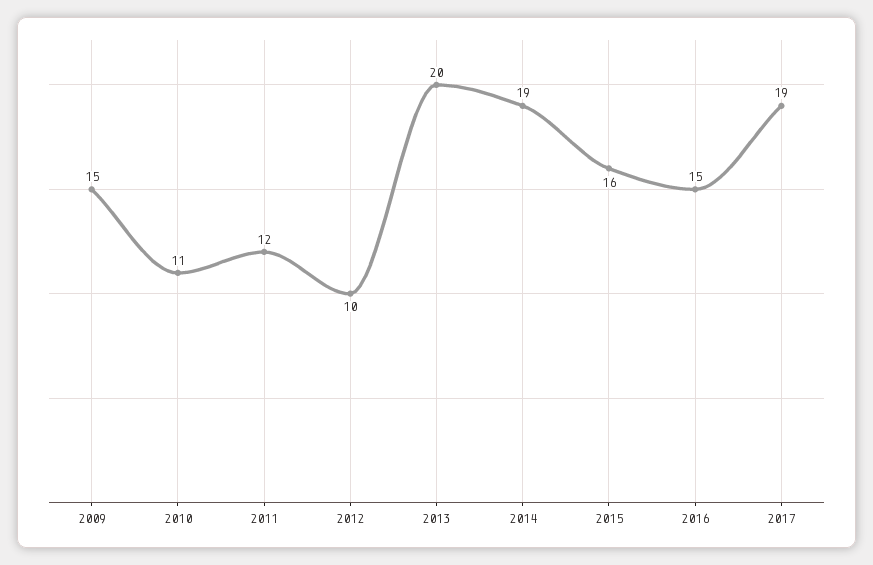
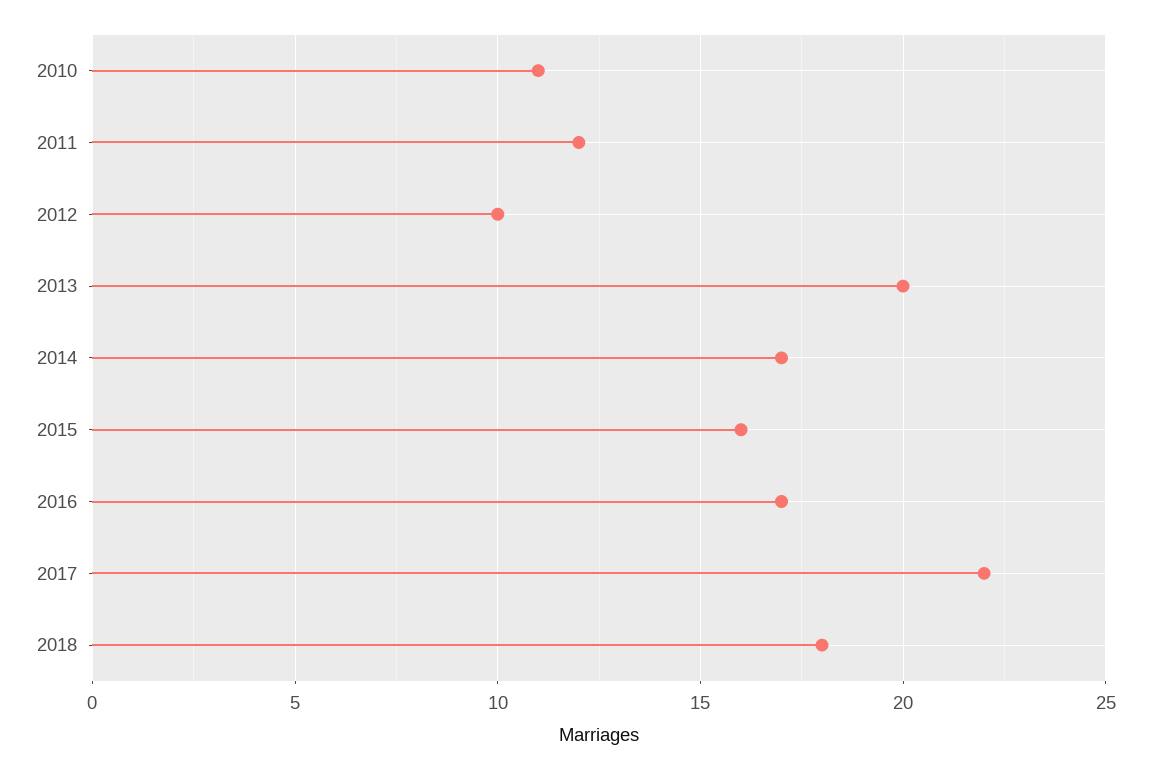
2009: 15 -> none
2014: 19 -> 17
2016: 15 -> 17
2017: 19 -> 22
2018: none -> 18

